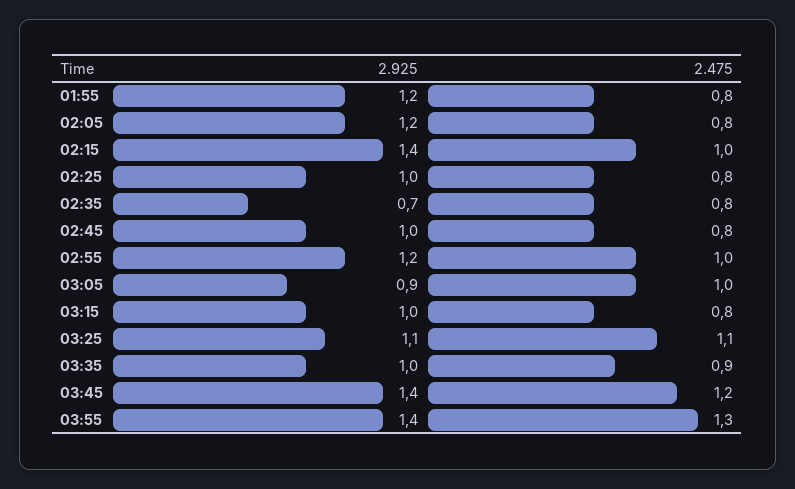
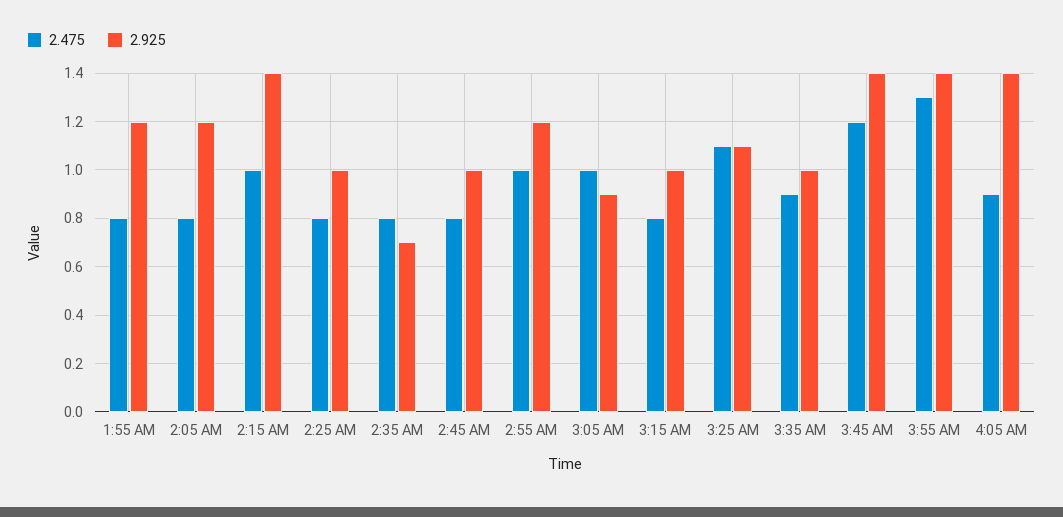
2.475, 4:05 AM: none -> 0.9
2.925, 4:05 AM: none -> 1.4

